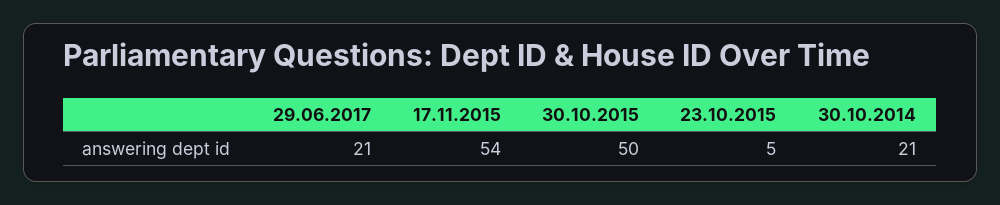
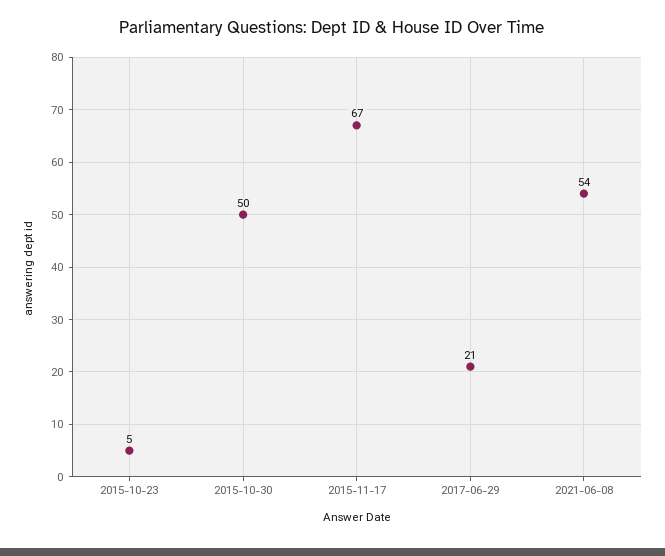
17.11.2015: 54 -> 67
30.10.2014: 21 -> none
2021-06-08: none -> 54

